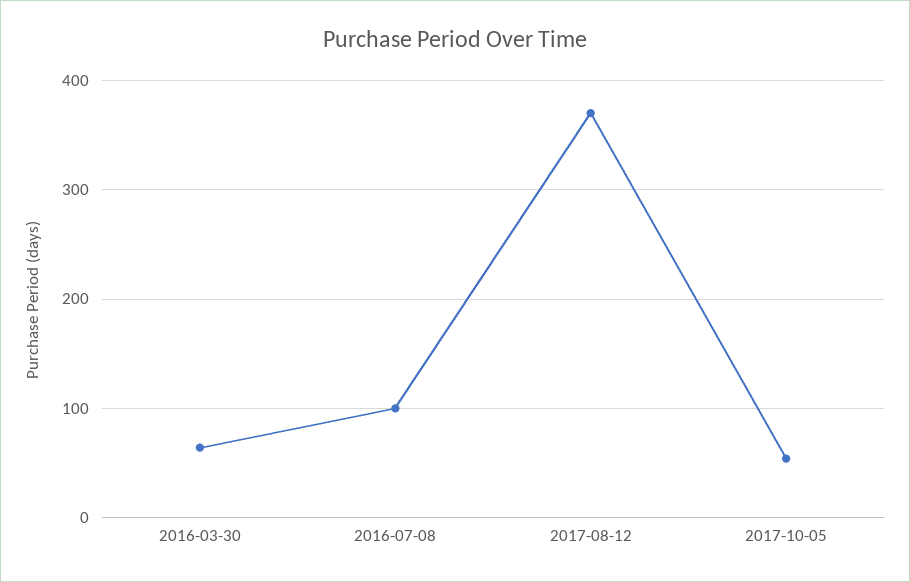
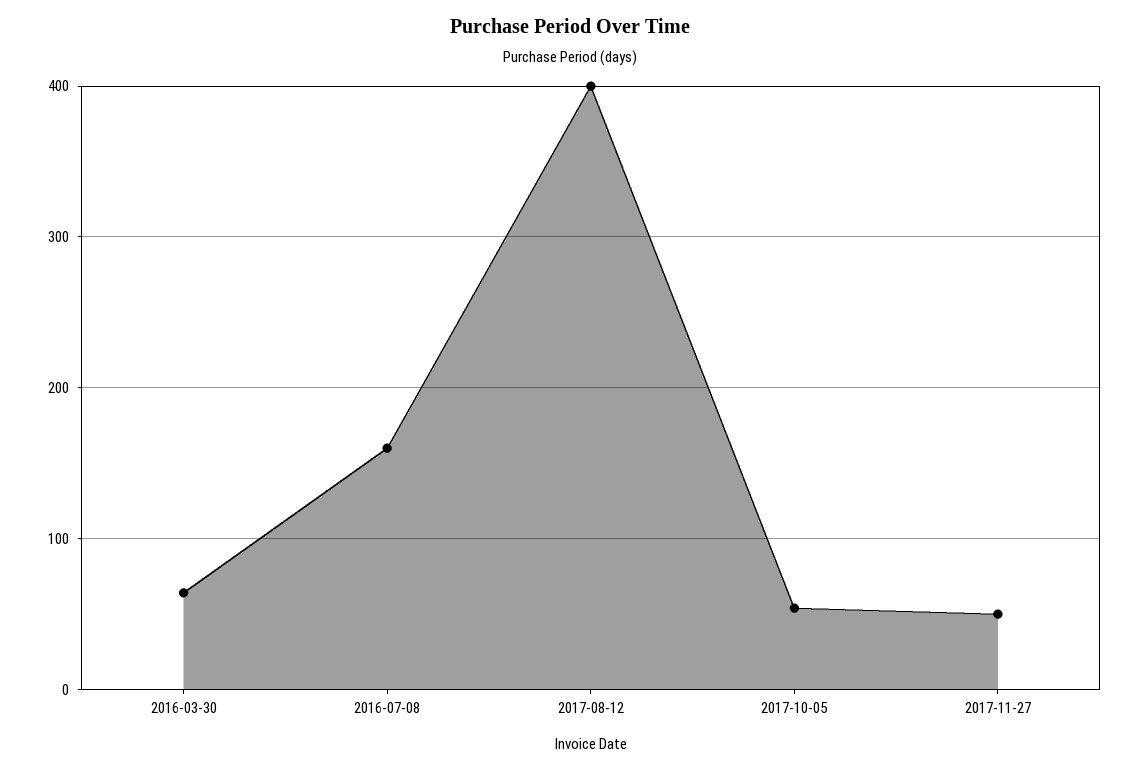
2016-07-08: 100 -> 160
2017-08-12: 370 -> 400
2017-11-27: none -> 50

